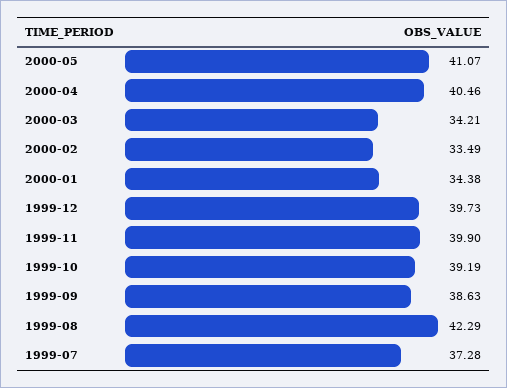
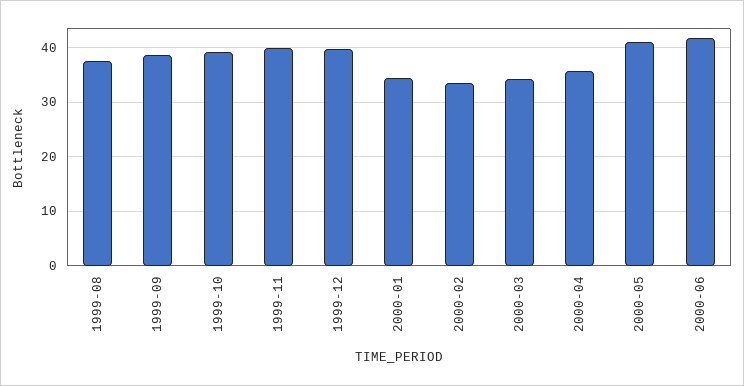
2000-04: 40.46 -> 36
1999-08: 42.29 -> 38
1999-07: 37.28 -> none
2000-06: none -> 42

